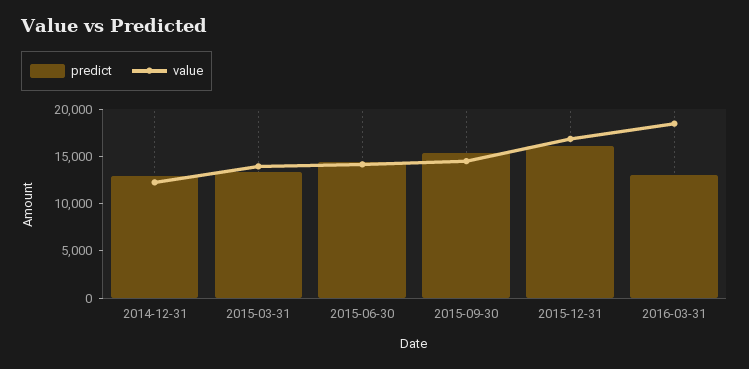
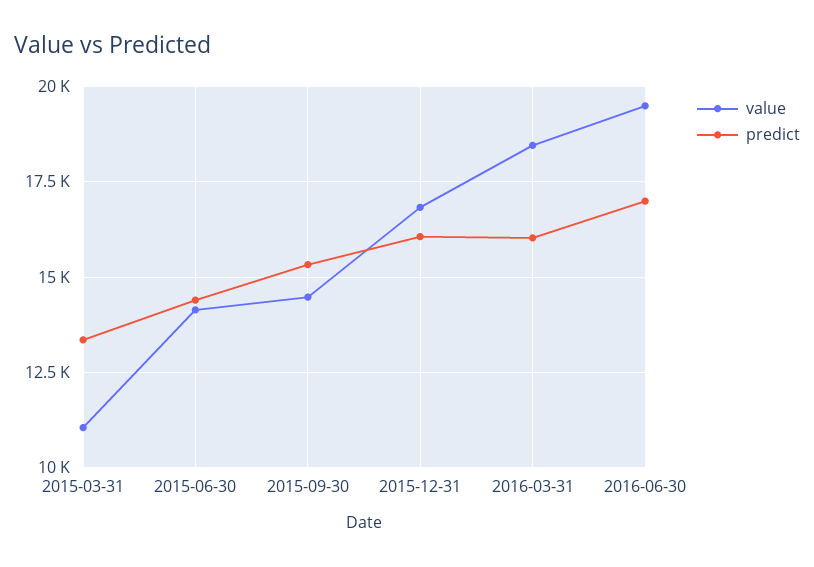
predict, 2014-12-31: 13000 -> none
value, 2014-12-31: 12000 -> none
value, 2015-03-31: 14000 -> 11000
predict, 2016-03-31: 13000 -> 16000
value, 2016-06-30: none -> 19500
predict, 2016-06-30: none -> 17000

